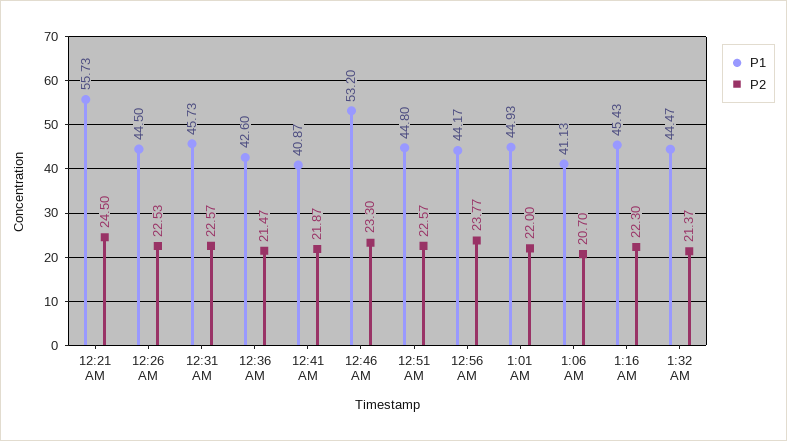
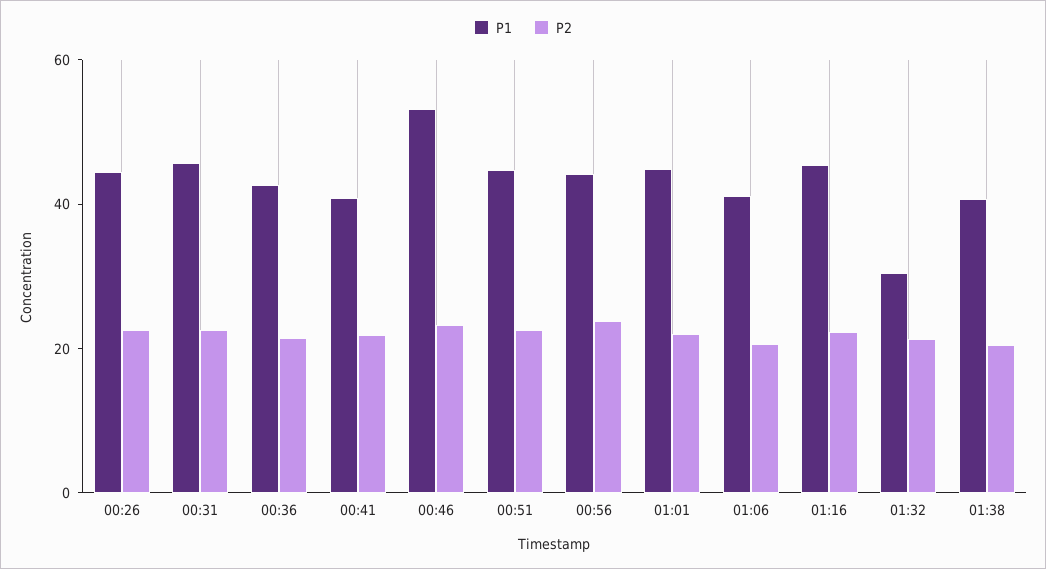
P1, 12:21 AM: 55.73 -> none
P2, 12:21 AM: 24.5 -> none
P1, 1:32 AM: 44.47 -> 30
P1, 01:38: none -> 40
P2, 01:38: none -> 20

